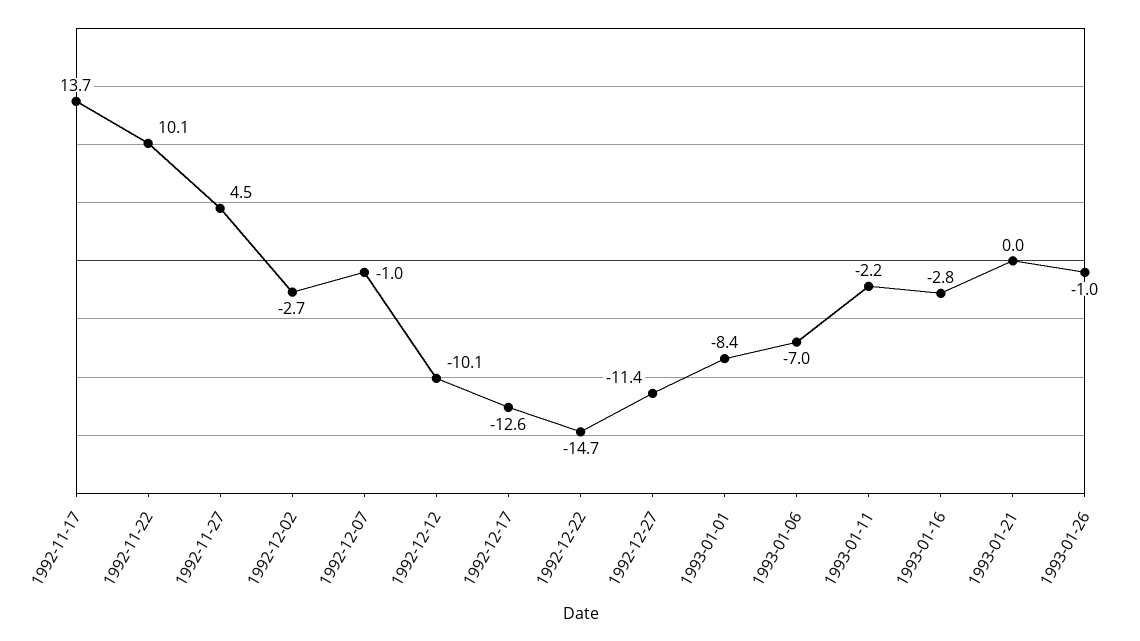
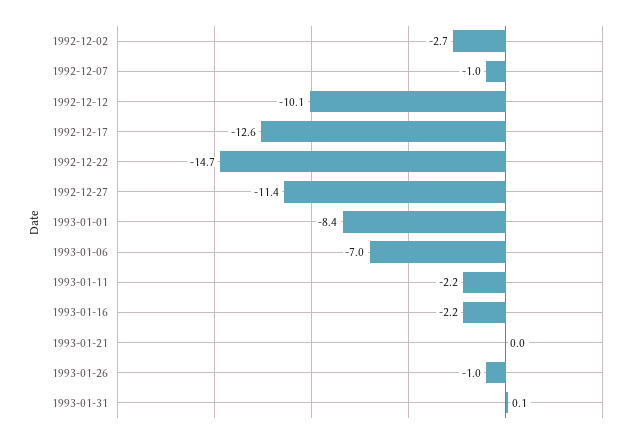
1992-11-17: 13.7 -> none
1992-11-22: 10.1 -> none
1992-11-27: 4.5 -> none
1993-01-16: -2.8 -> -2.2
1993-01-31: none -> 0.1

